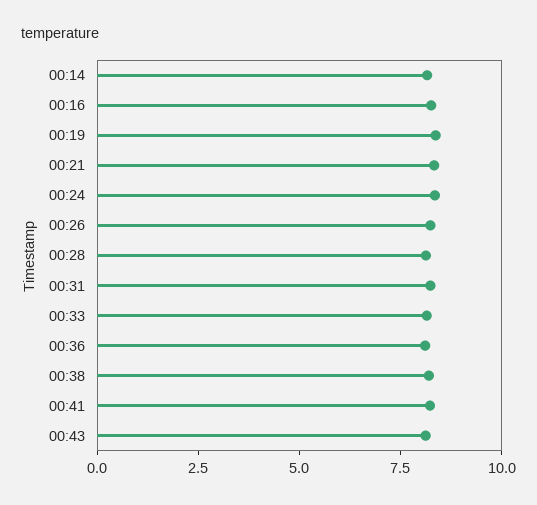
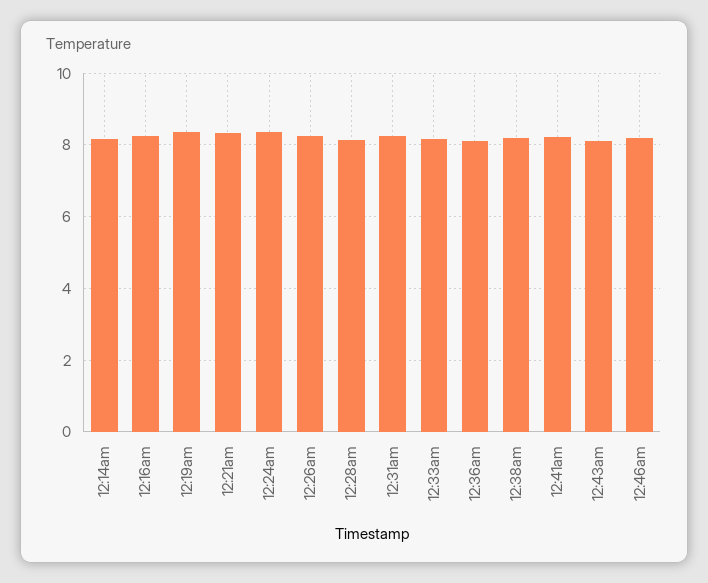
12:46am: none -> 8.2

